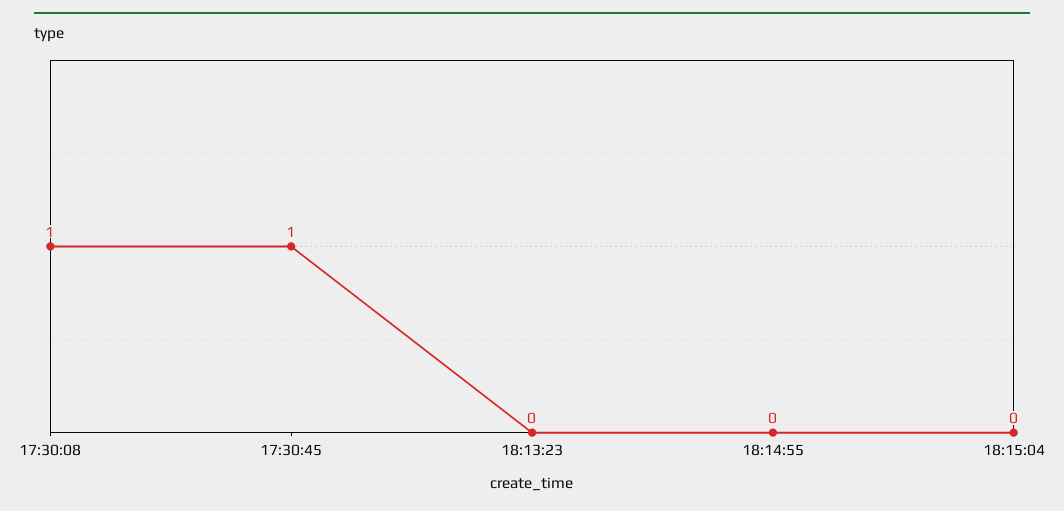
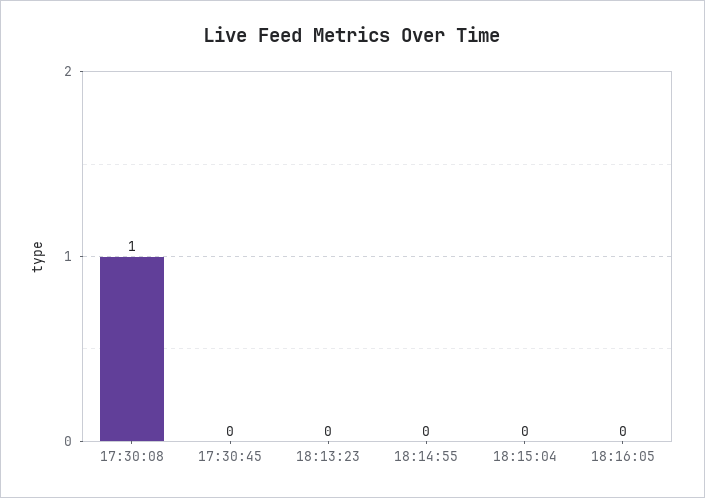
17:30:45: 1 -> 0
18:16:05: none -> 0

